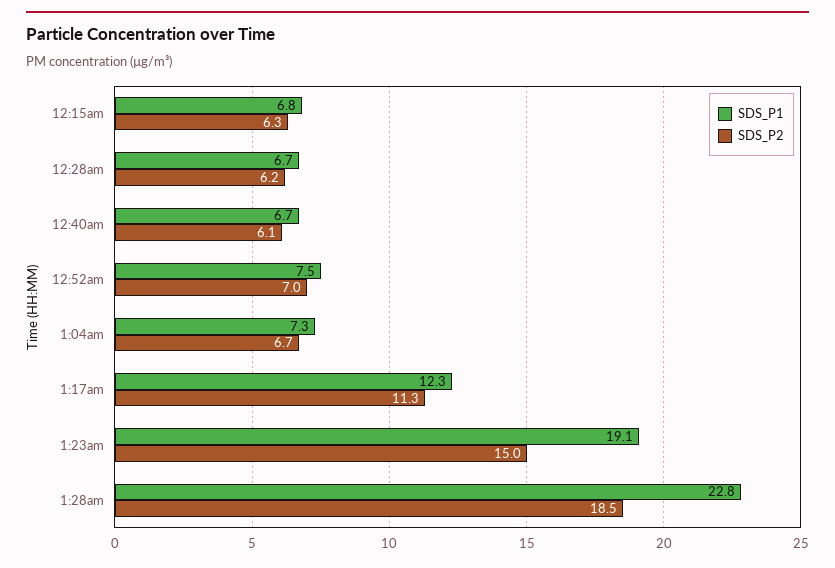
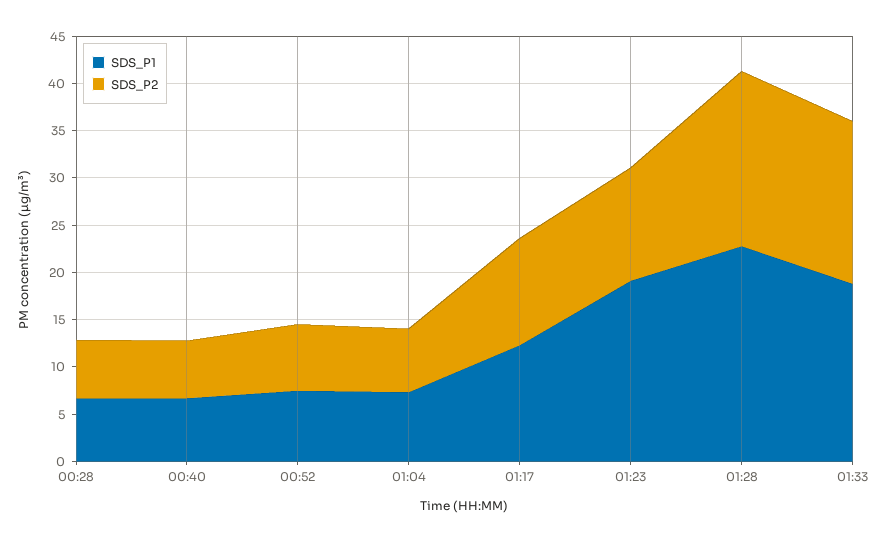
SDS_P1, 12:15am: 6.8 -> none
SDS_P2, 12:15am: 6.3 -> none
SDS_P2, 1:23am: 15 -> 12
SDS_P1, 01:33: none -> 19
SDS_P2, 01:33: none -> 17

